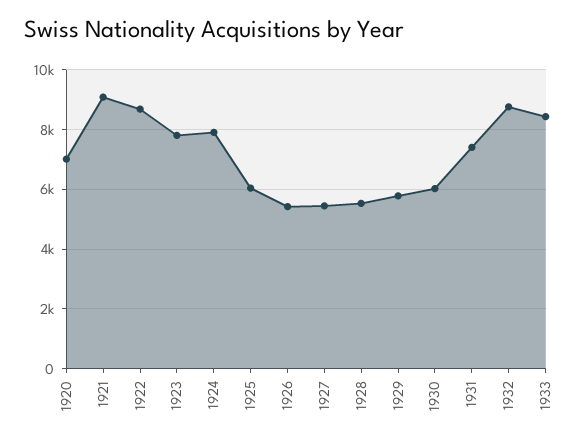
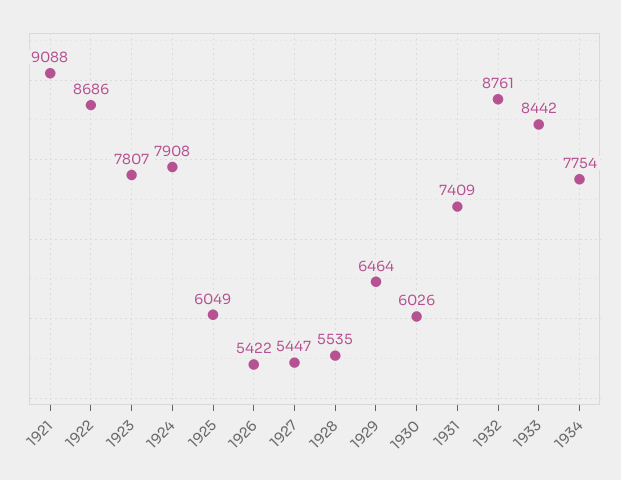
1920: 7000 -> none
1929: 5750 -> 6464
1934: none -> 7754

